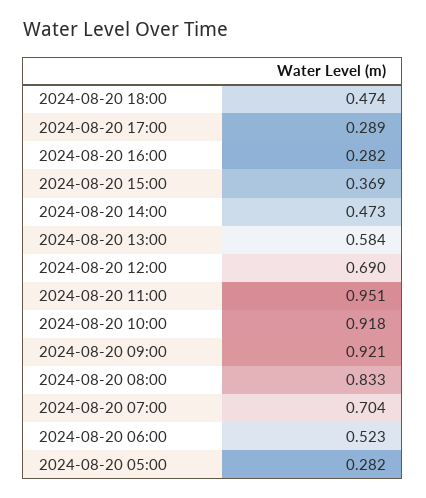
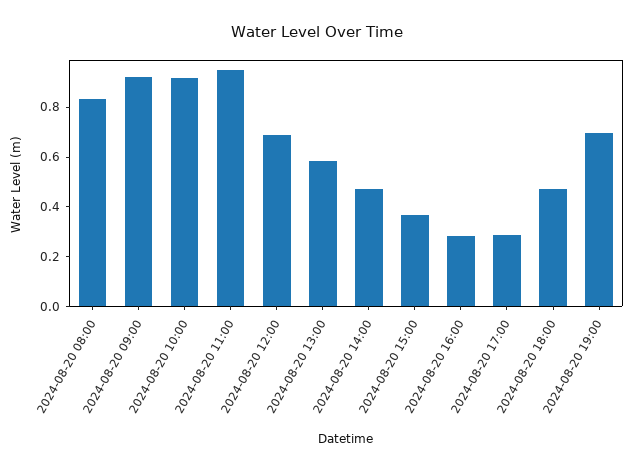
2024-08-20 07:00: 0.704 -> none
2024-08-20 06:00: 0.523 -> none
2024-08-20 05:00: 0.282 -> none
2024-08-20 19:00: none -> 0.7

